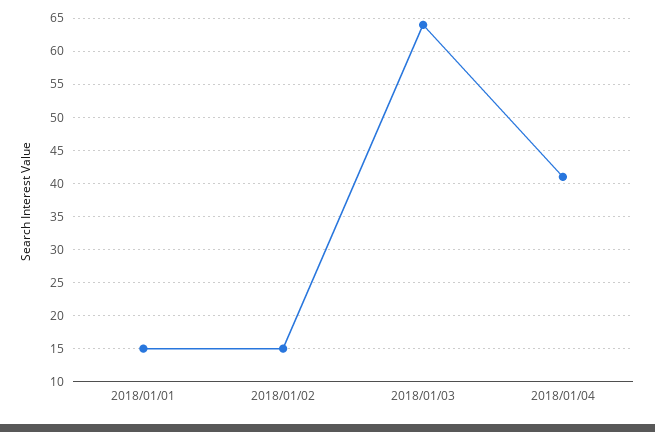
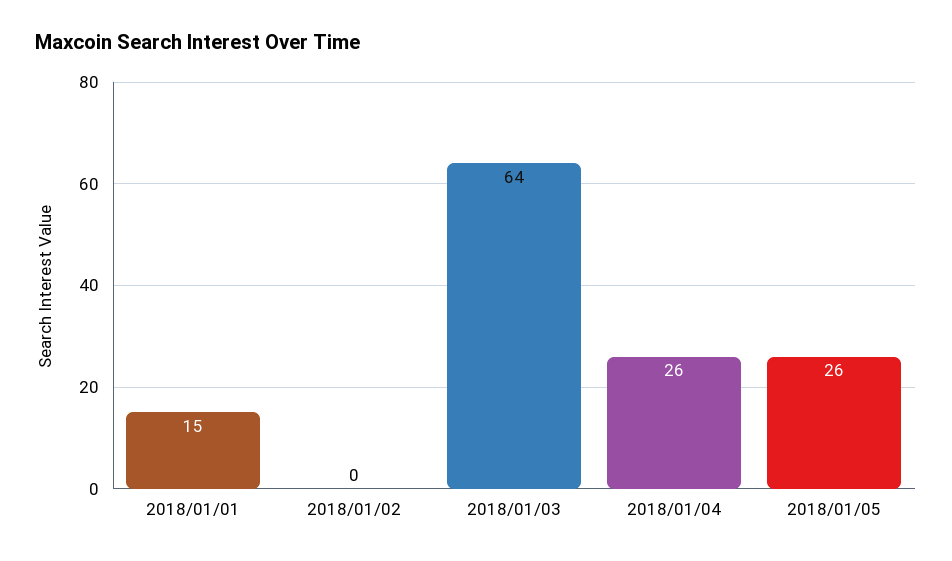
2018/01/02: 15 -> 0
2018/01/04: 41 -> 26
2018/01/05: none -> 26

